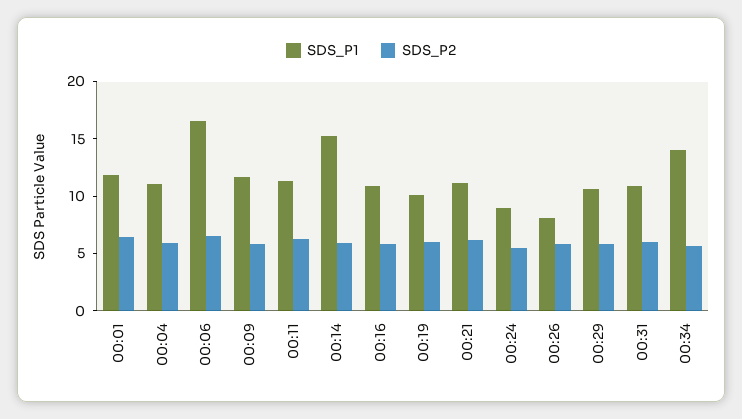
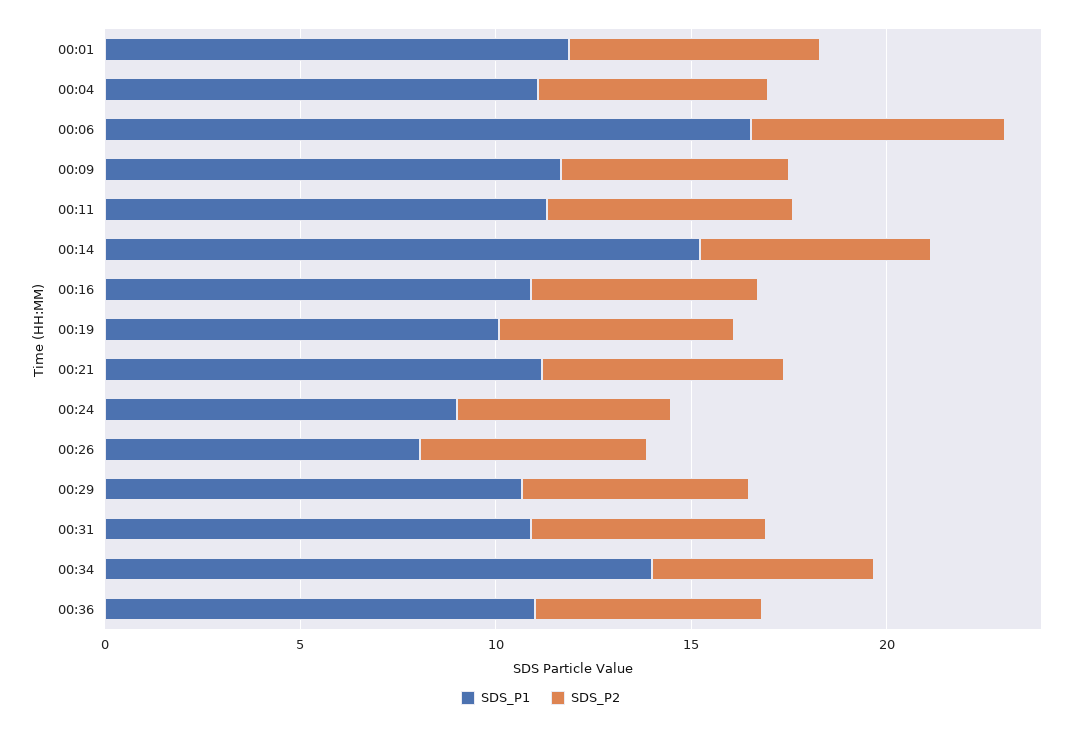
SDS_P1, 00:36: none -> 11
SDS_P2, 00:36: none -> 6

